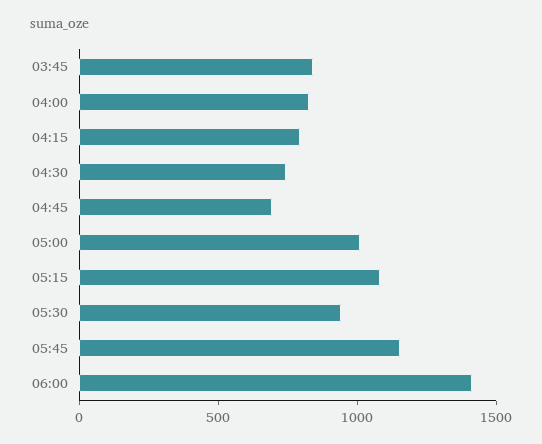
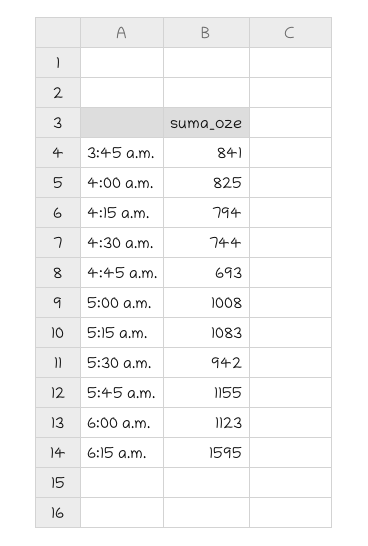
06:00: 1400 -> 1123
6:15 a.m.: none -> 1595

